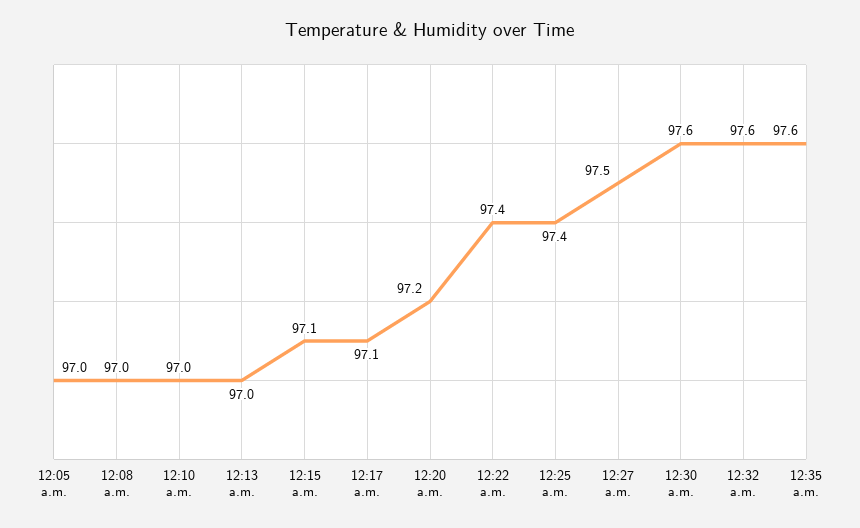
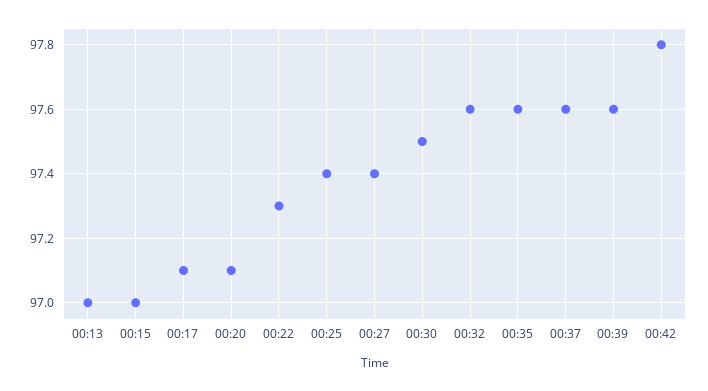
12:05 a.m.: 97 -> none
12:08 a.m.: 97 -> none
12:10 a.m.: 97 -> none
12:15 a.m.: 97.1 -> 97
12:20 a.m.: 97.2 -> 97.1
12:22 a.m.: 97.4 -> 97.3
12:27 a.m.: 97.5 -> 97.4
12:30 a.m.: 97.6 -> 97.5
00:37: none -> 97.6
00:39: none -> 97.6
00:42: none -> 97.8

